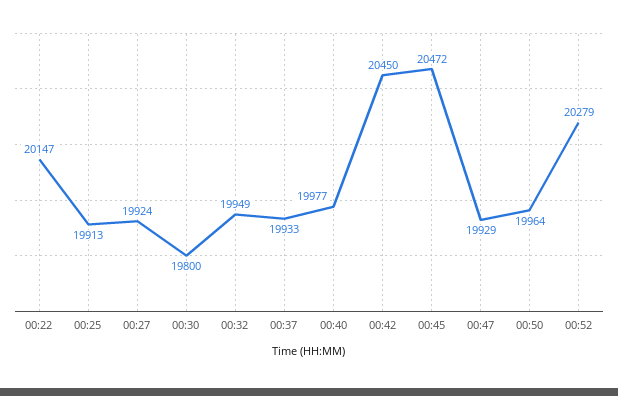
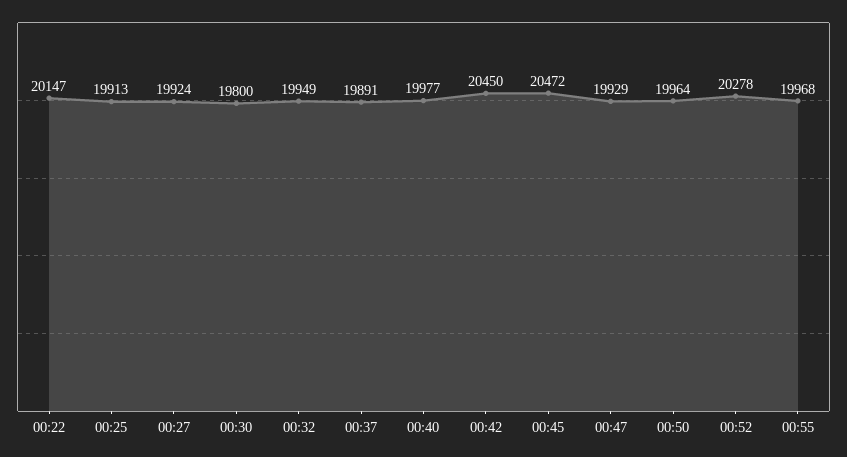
00:37: 19933 -> 19891
00:52: 20279 -> 20278
00:55: none -> 19968

